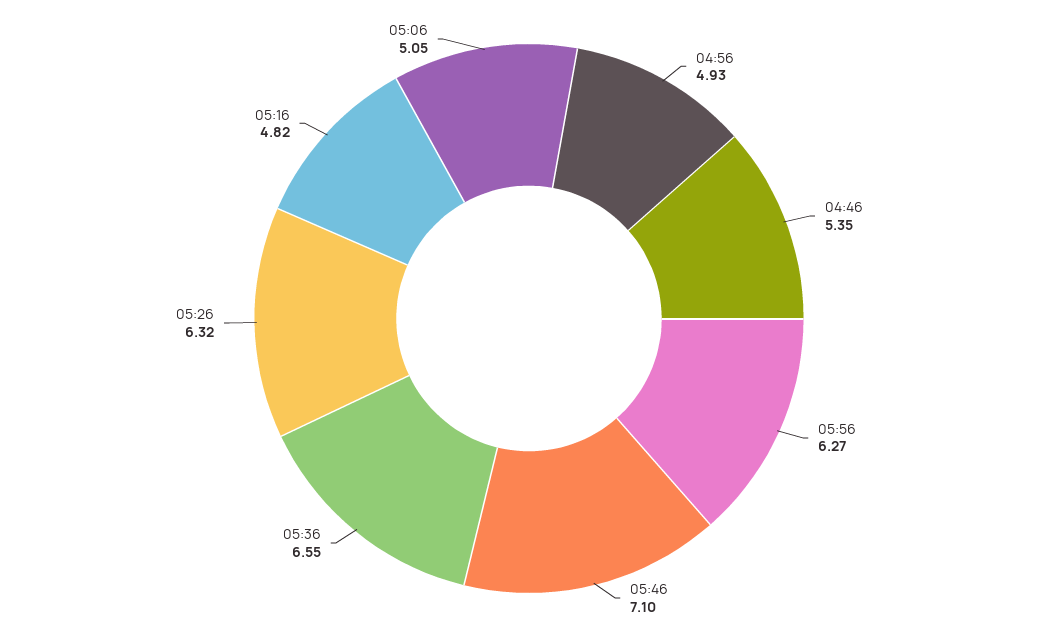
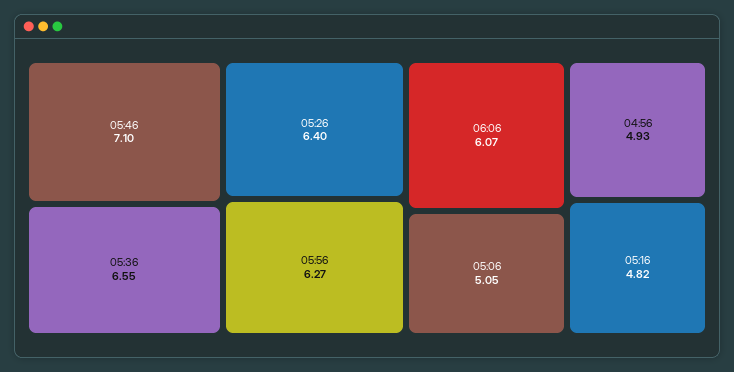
04:46: 5.35 -> none
05:26: 6.32 -> 6.4
06:06: none -> 6.07

